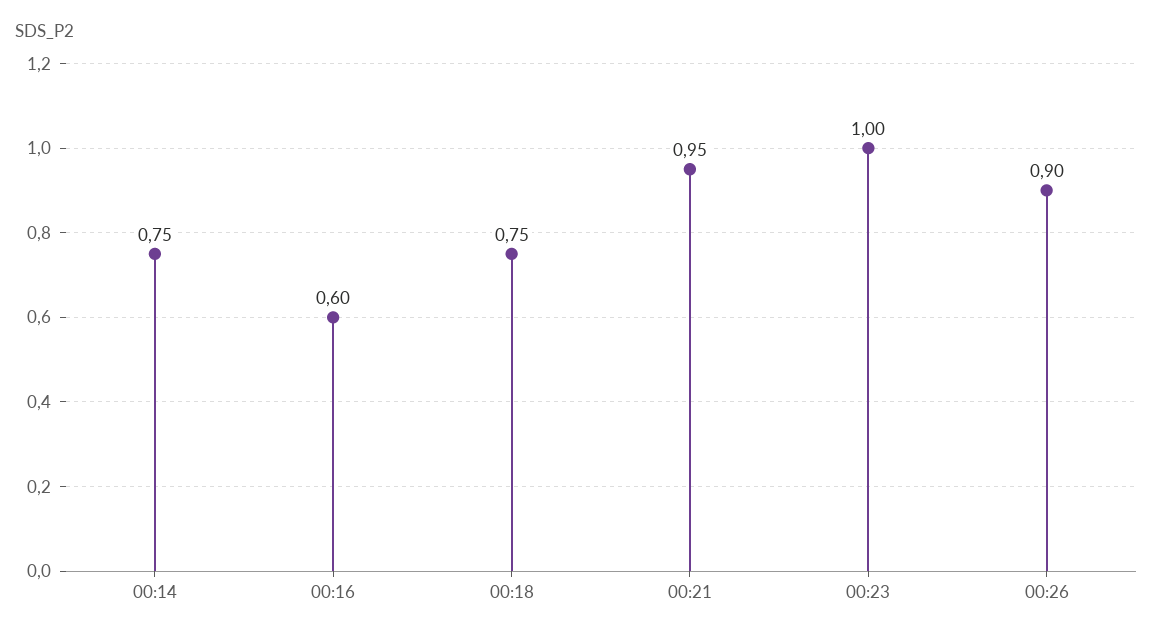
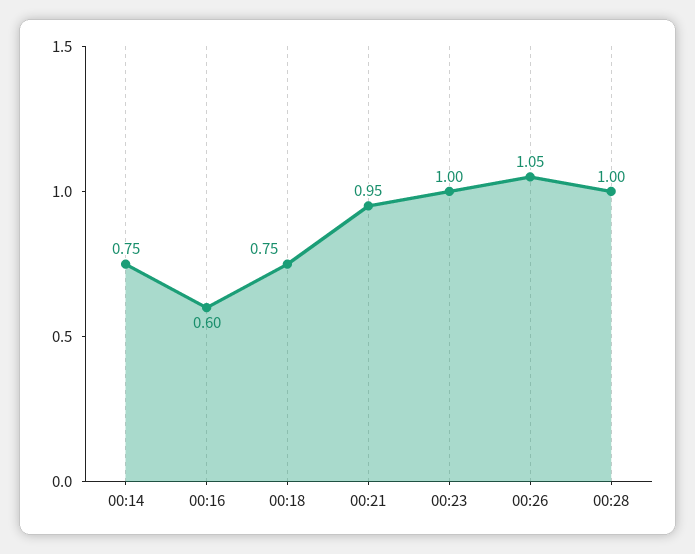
00:26: 0.9 -> 1.05
00:28: none -> 1

